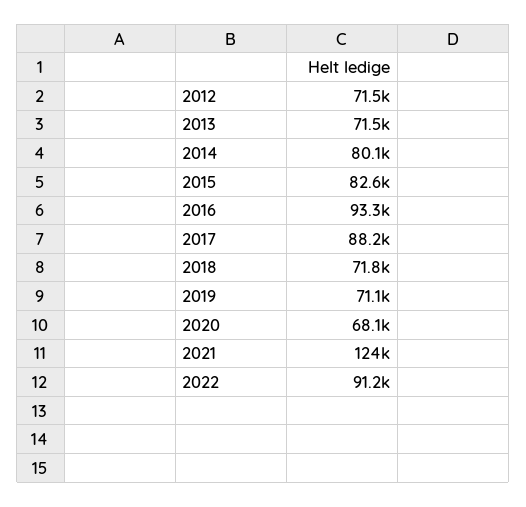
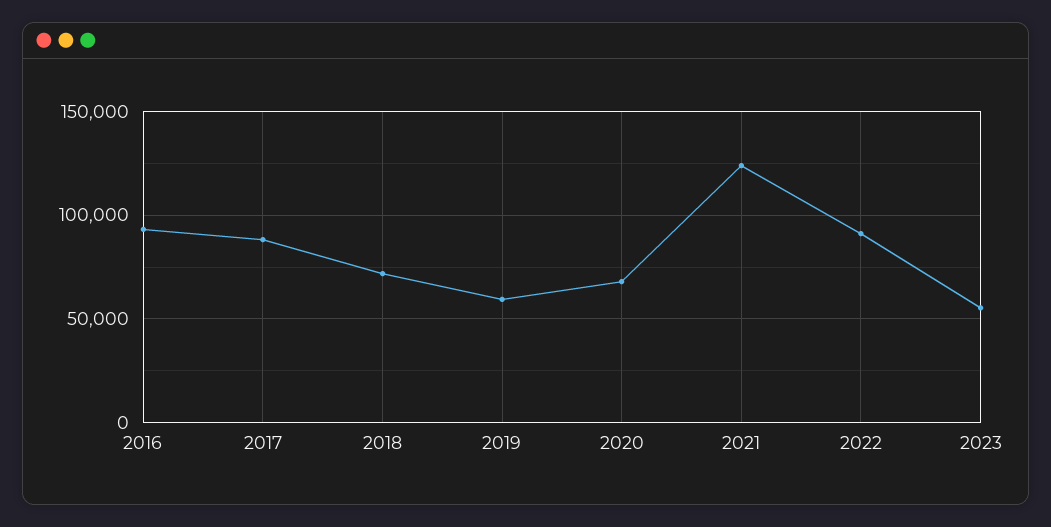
2012: 71500 -> none
2013: 71500 -> none
2014: 80100 -> none
2015: 82600 -> none
2019: 71100 -> 60000
2023: none -> 55000

